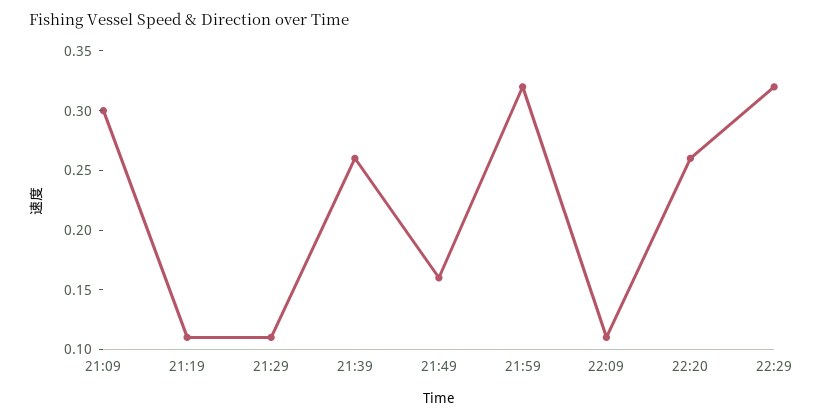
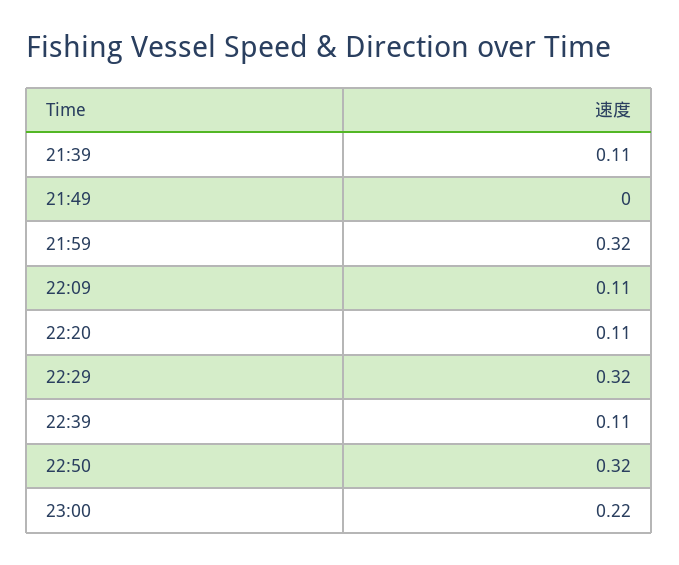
21:09: 0.3 -> none
21:19: 0.11 -> none
21:29: 0.11 -> none
21:39: 0.26 -> 0.11
21:49: 0.16 -> 0
22:20: 0.26 -> 0.11
22:39: none -> 0.11
22:50: none -> 0.32
23:00: none -> 0.22

